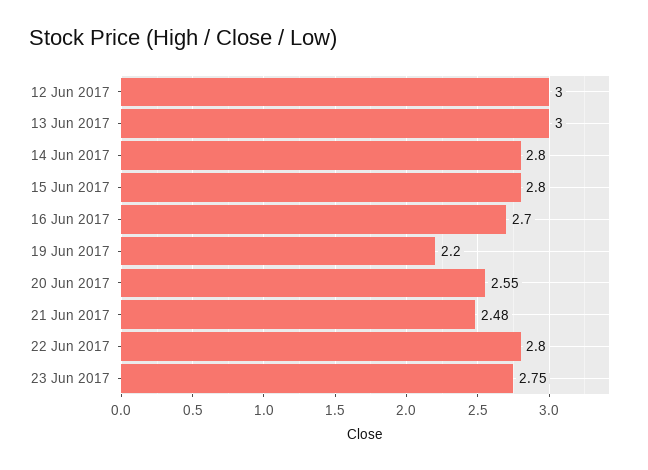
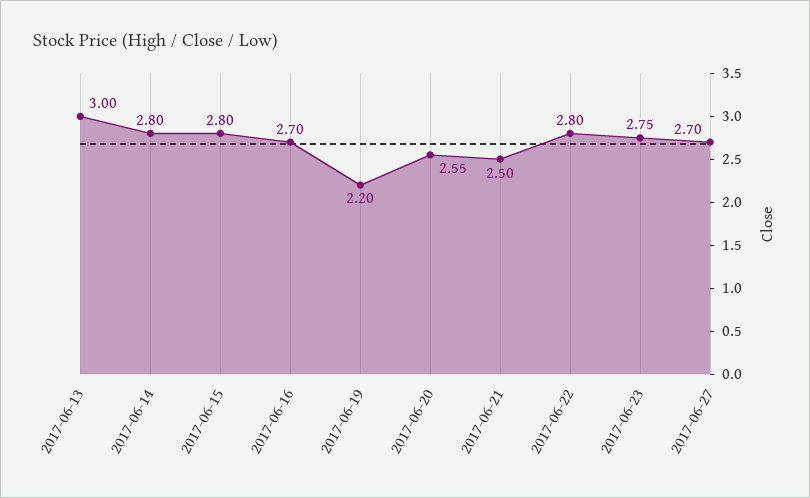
12 Jun 2017: 3 -> none
21 Jun 2017: 2.48 -> 2.5
2017-06-27: none -> 2.7

